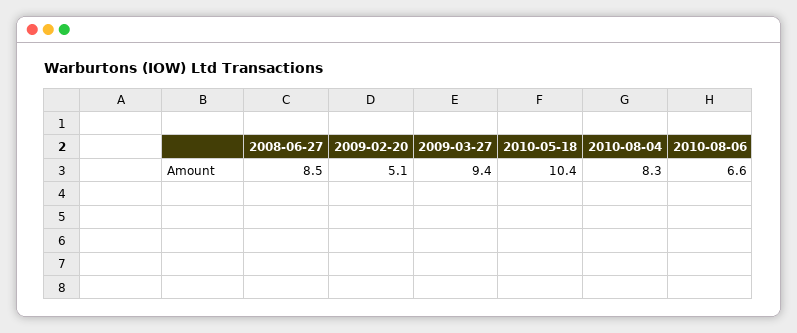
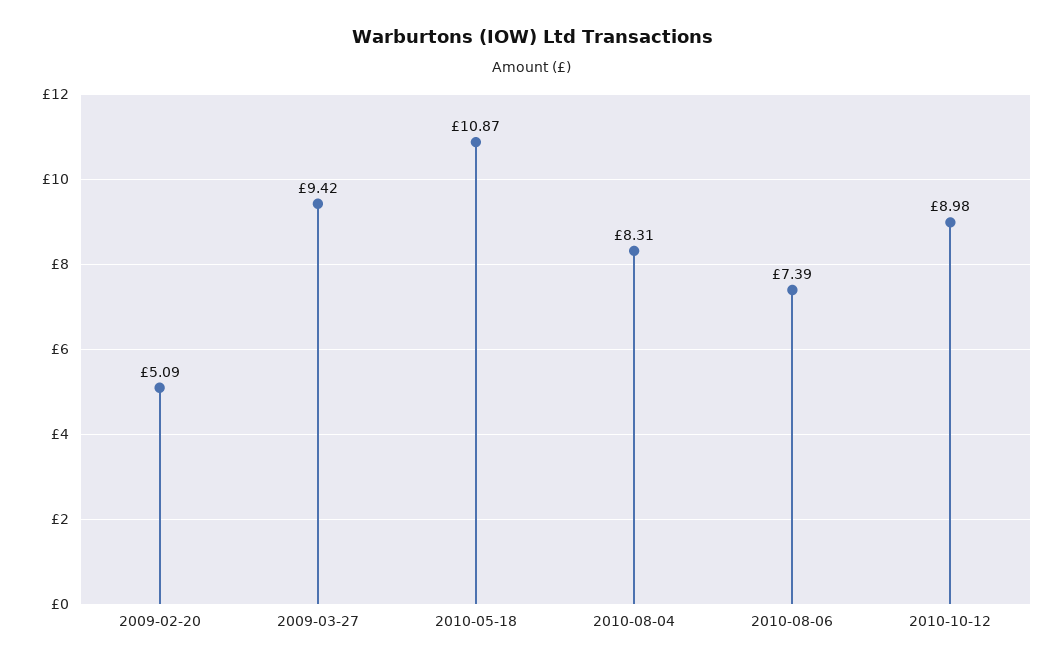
2008-06-27: 8.5 -> none
2010-05-18: 10.4 -> 10.87
2010-08-06: 6.6 -> 7.39
2010-10-12: none -> 8.98

